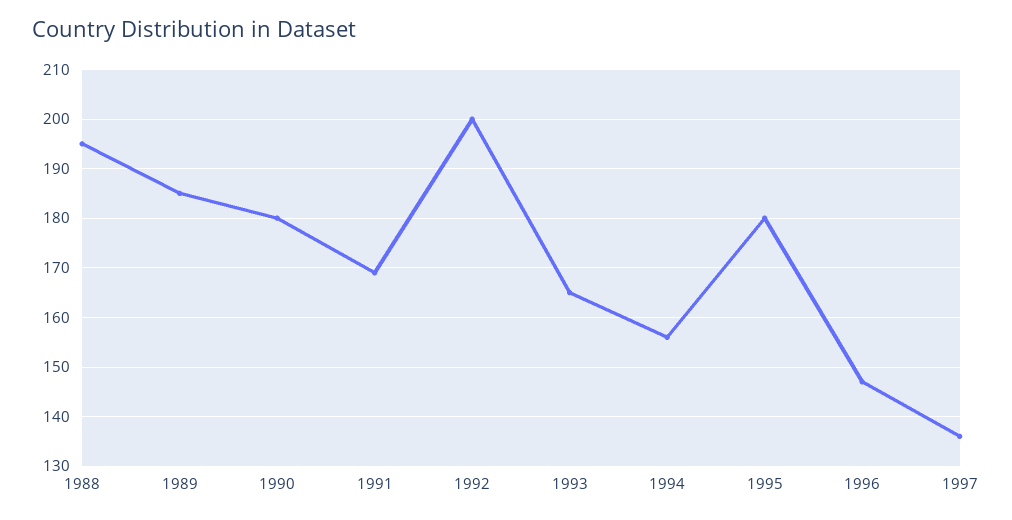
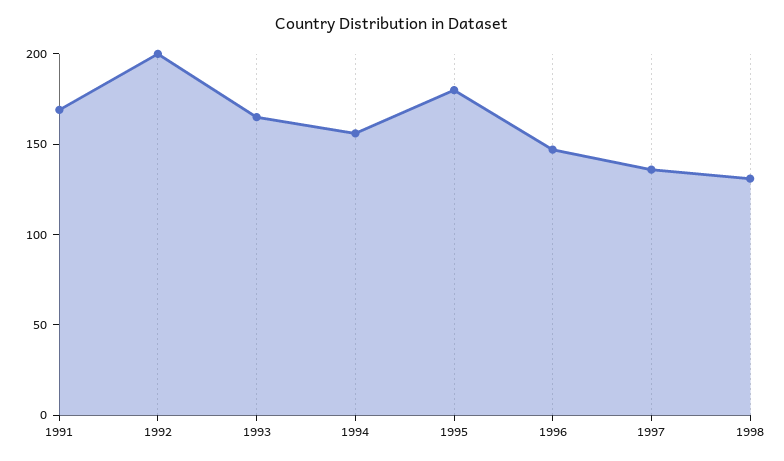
1988: 195 -> none
1989: 185 -> none
1990: 180 -> none
1998: none -> 130

